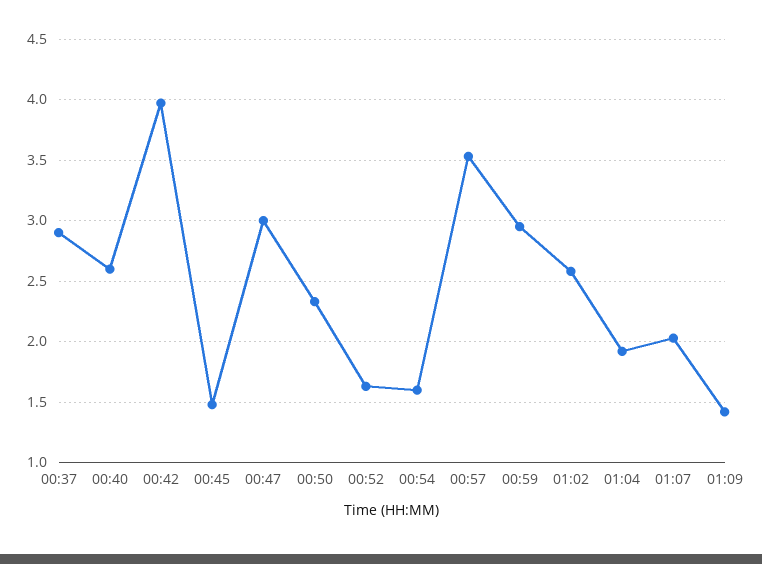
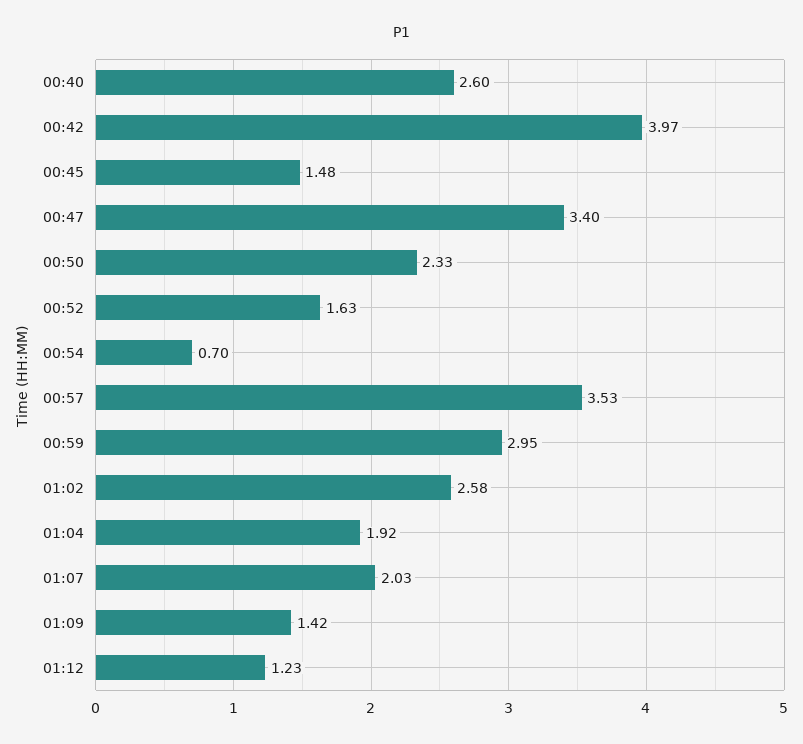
00:37: 2.9 -> none
00:47: 3 -> 3.4
00:54: 1.6 -> 0.7
01:12: none -> 1.23

